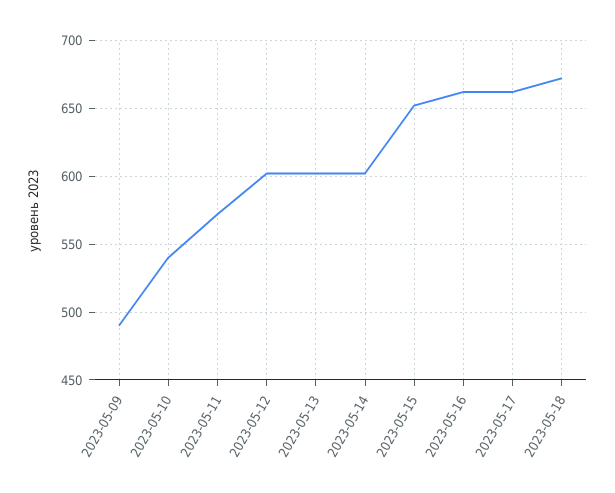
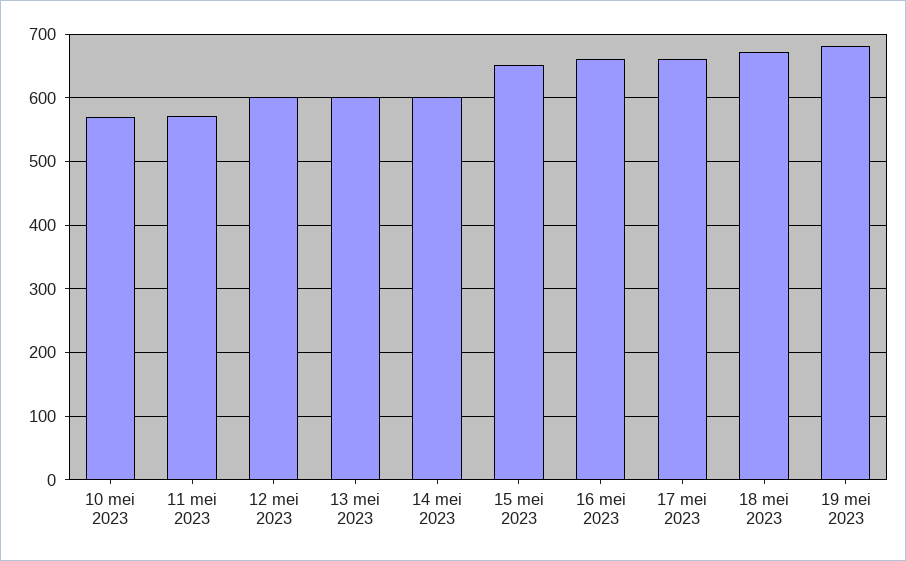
2023-05-09: 490 -> none
2023-05-10: 540 -> 570
19 mei 2023: none -> 680

